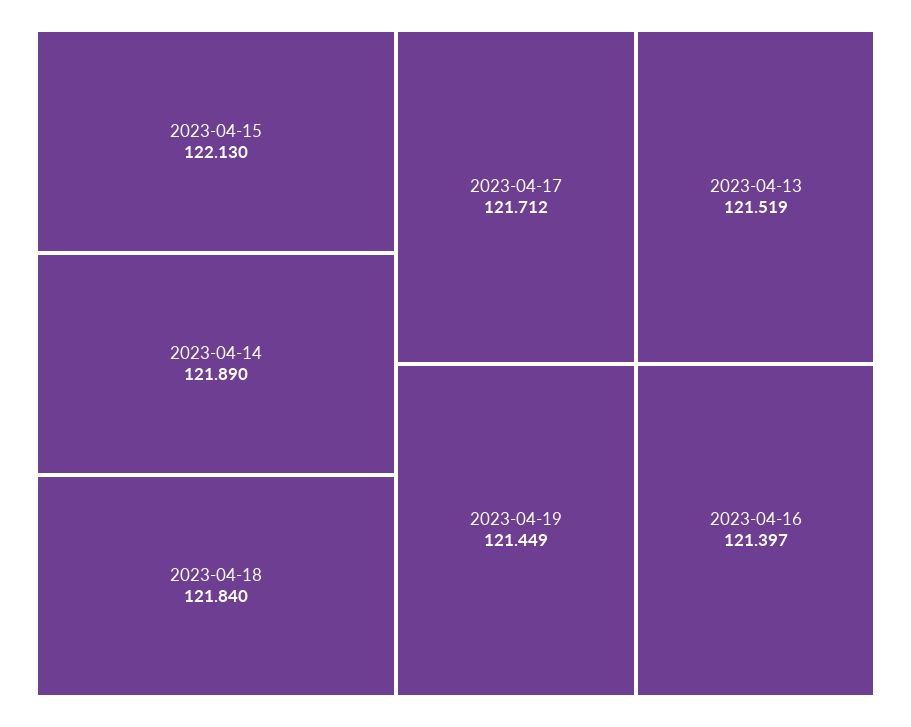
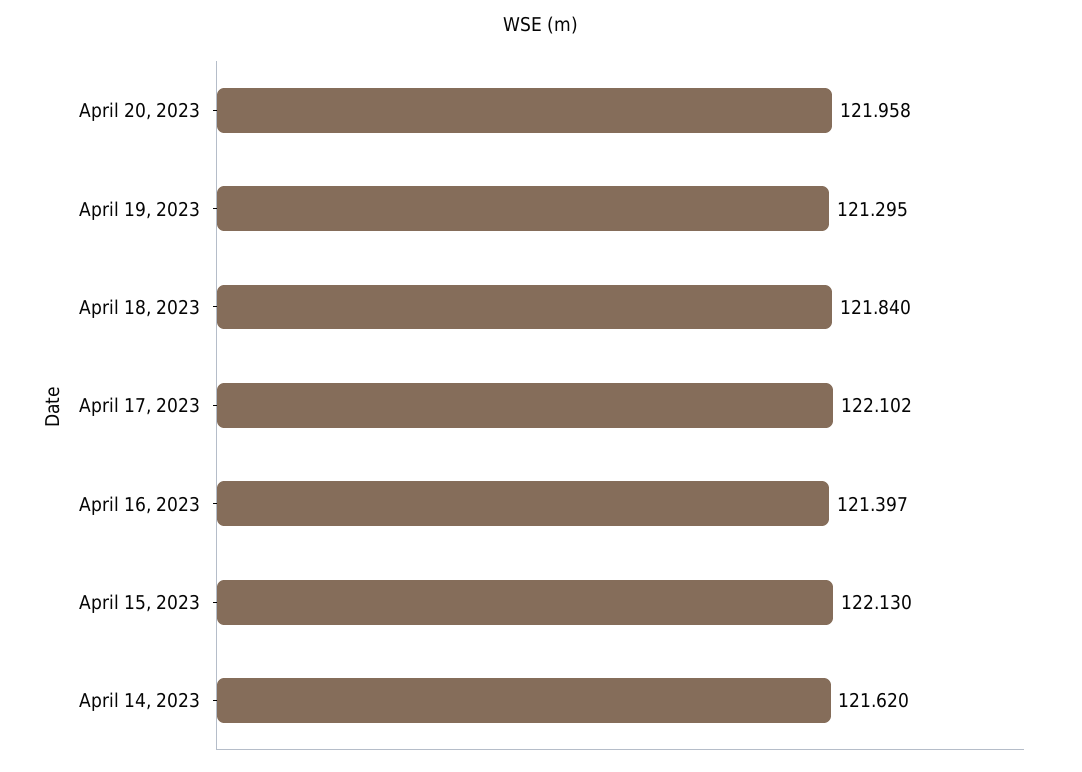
2023-04-14: 121.89 -> 121.62
2023-04-17: 121.712 -> 122.102
2023-04-13: 121.519 -> none
2023-04-19: 121.449 -> 121.295
April 20, 2023: none -> 121.958

